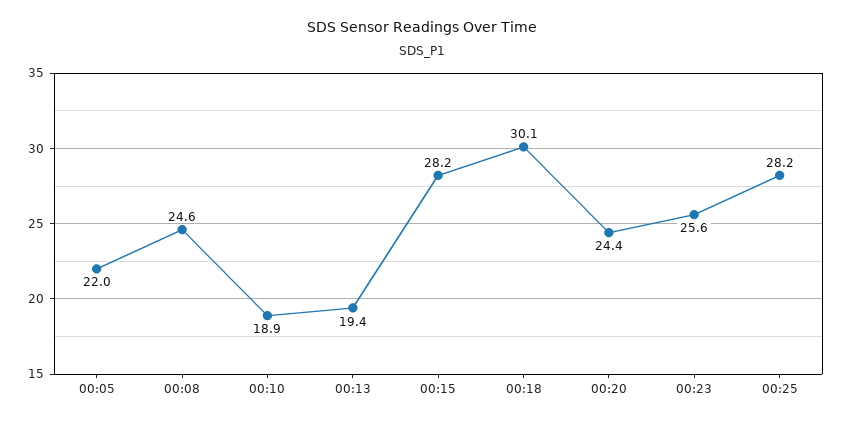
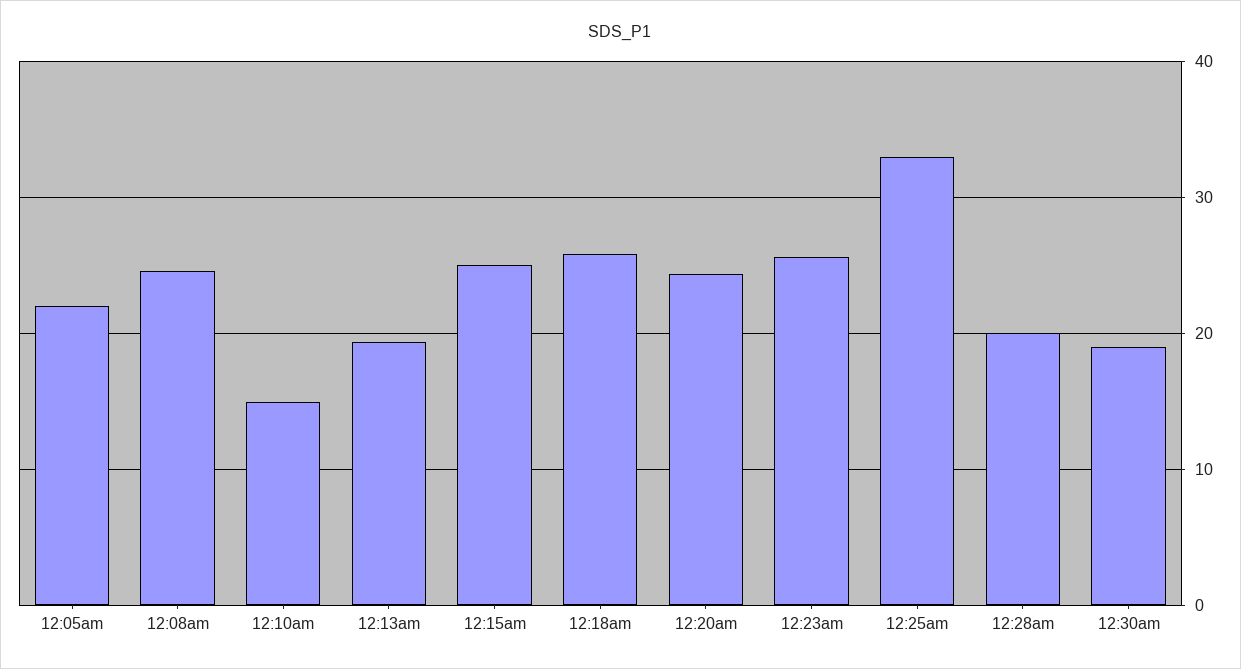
00:10: 18.9 -> 15
00:15: 28.2 -> 25
00:18: 30.1 -> 26
00:25: 28.2 -> 33
12:28am: none -> 20
12:30am: none -> 19

